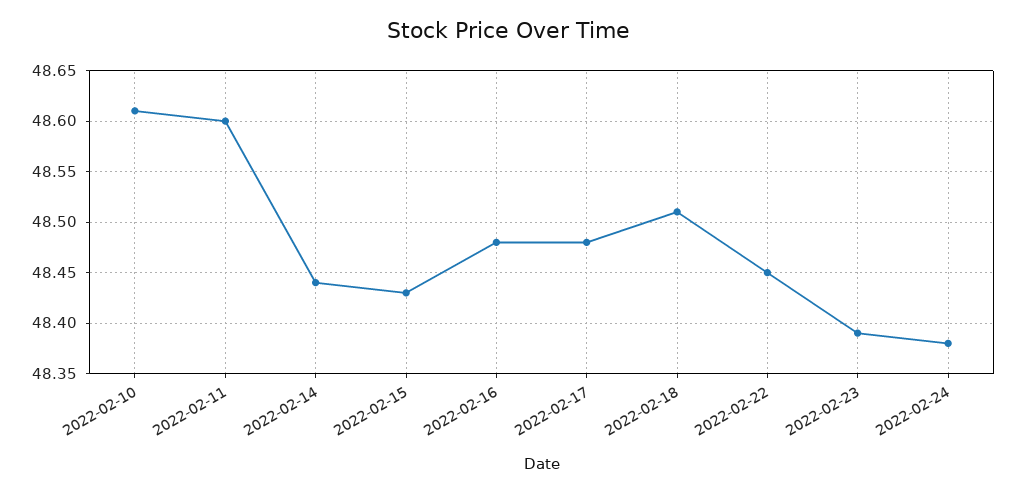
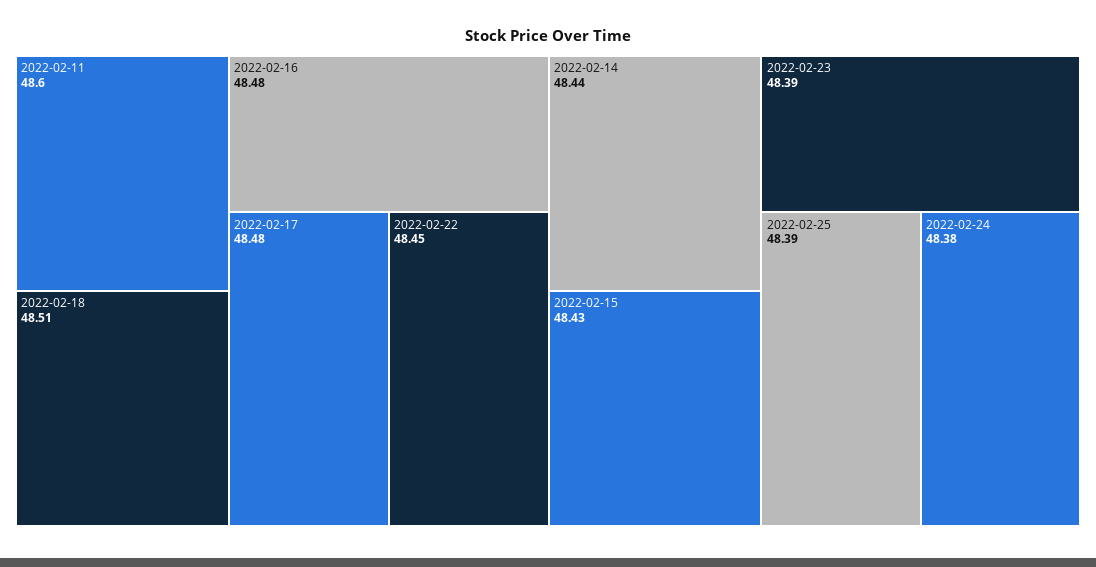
2022-02-10: 48.61 -> none
2022-02-25: none -> 48.39

